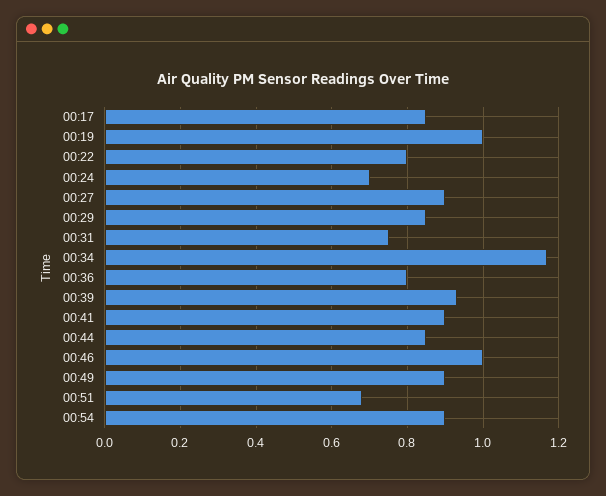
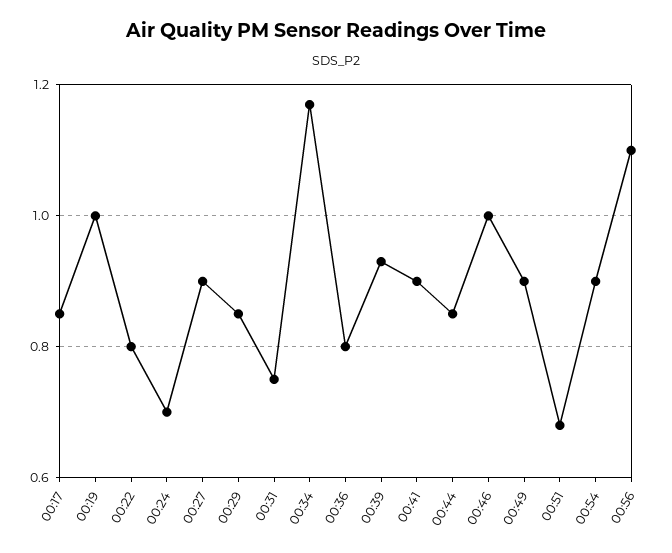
00:56: none -> 1.1

